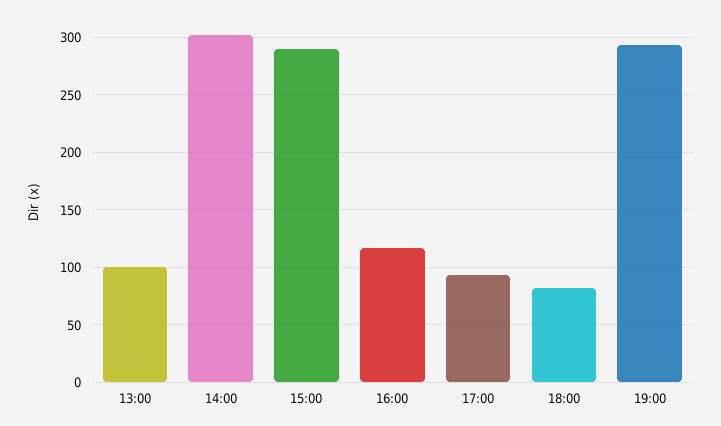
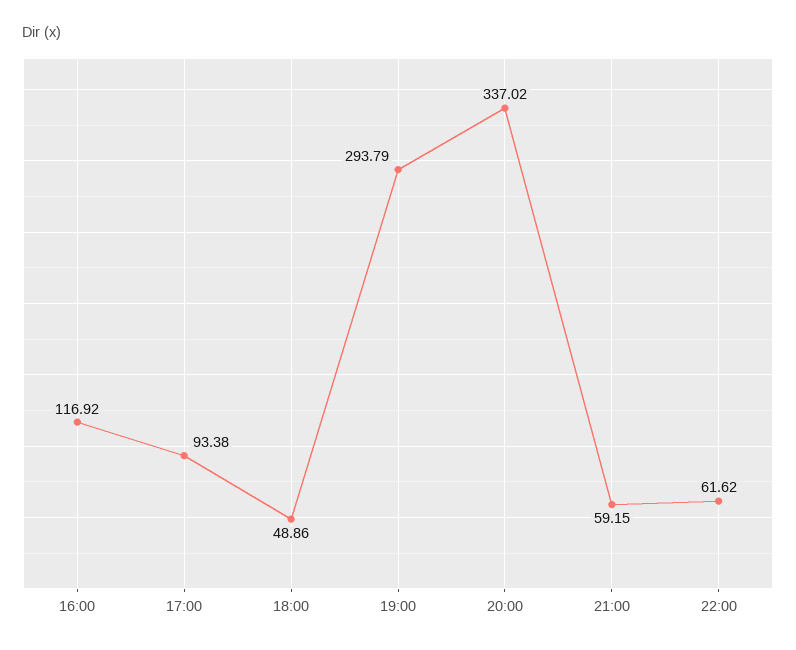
13:00: 100 -> none
14:00: 300 -> none
15:00: 290 -> none
18:00: 80 -> 48.86
20:00: none -> 337.02
21:00: none -> 59.15
22:00: none -> 61.62

